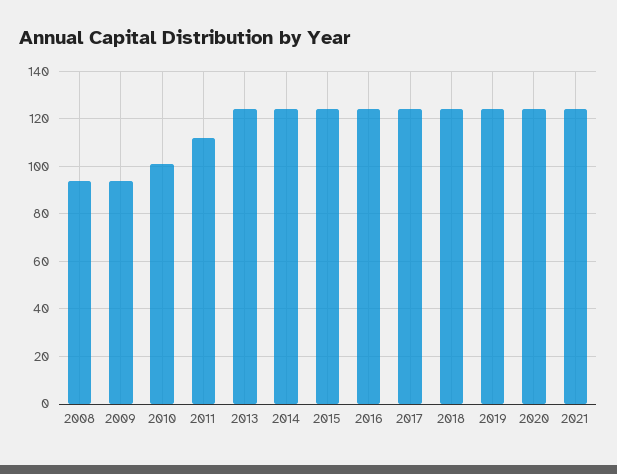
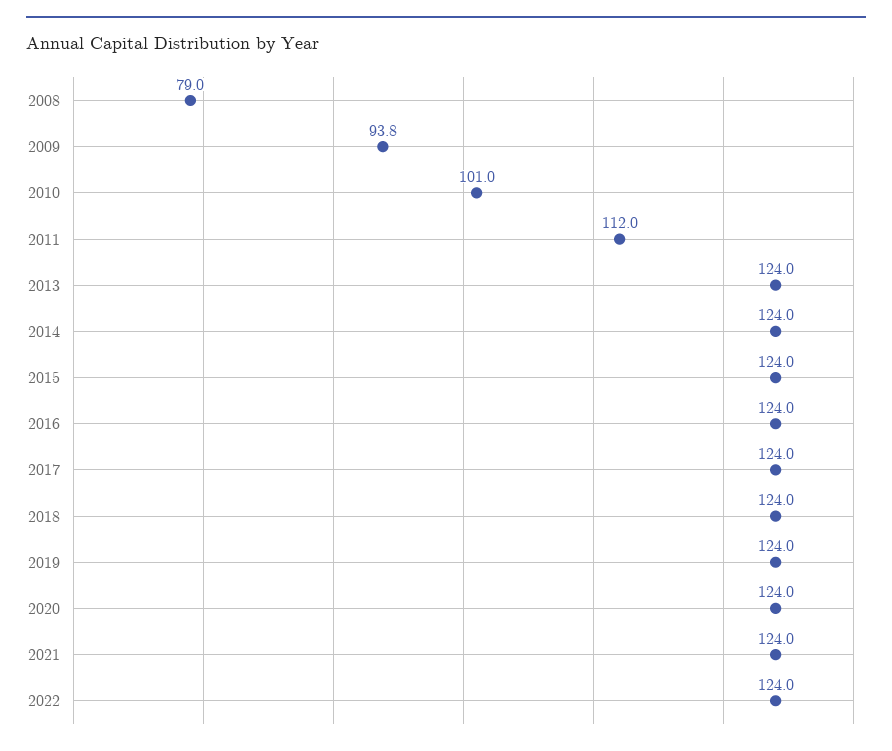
2008: 95 -> 79
2022: none -> 124

